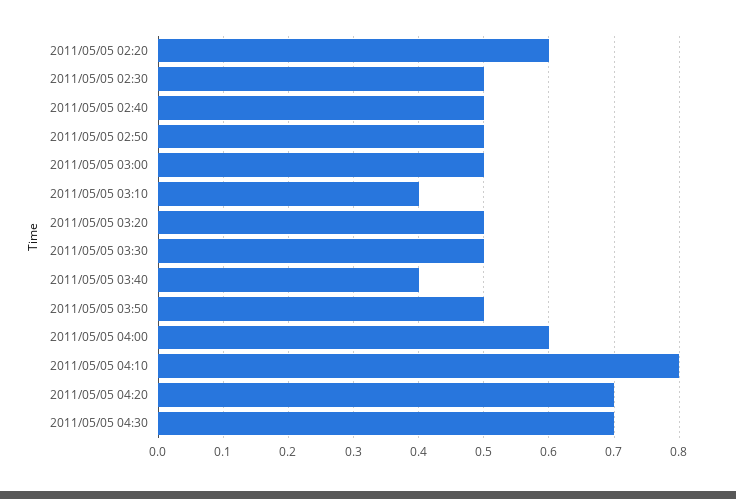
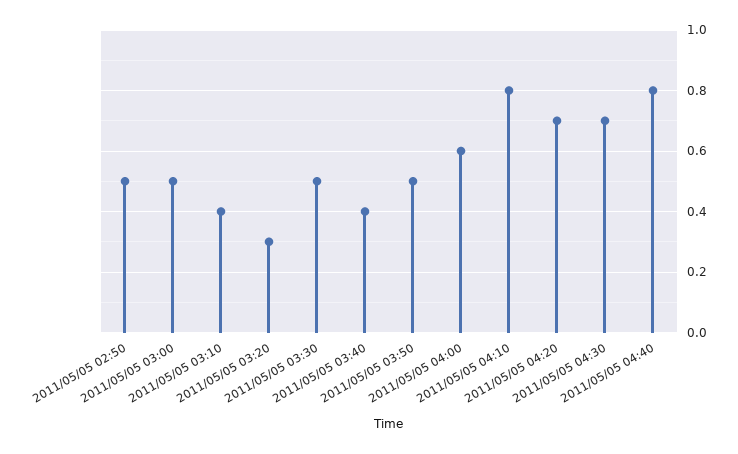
2011/05/05 02:20: 0.6 -> none
2011/05/05 02:30: 0.5 -> none
2011/05/05 02:40: 0.5 -> none
2011/05/05 03:20: 0.5 -> 0.3
2011/05/05 04:40: none -> 0.8

